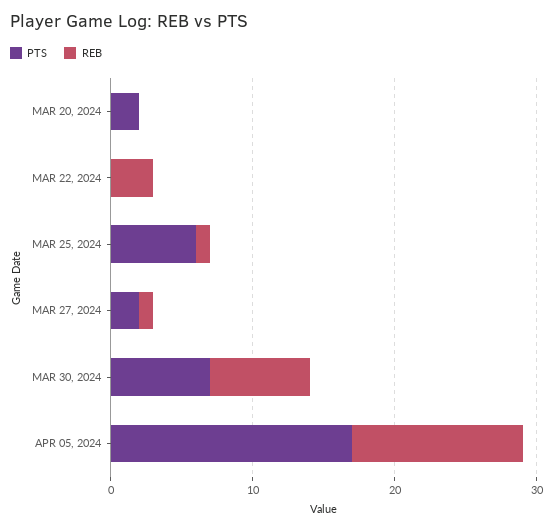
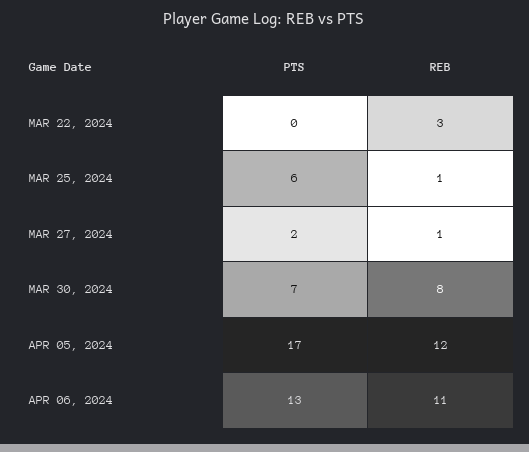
PTS, MAR 20, 2024: 2 -> none
REB, MAR 20, 2024: 0 -> none
REB, MAR 30, 2024: 7 -> 8
PTS, APR 06, 2024: none -> 13
REB, APR 06, 2024: none -> 11

